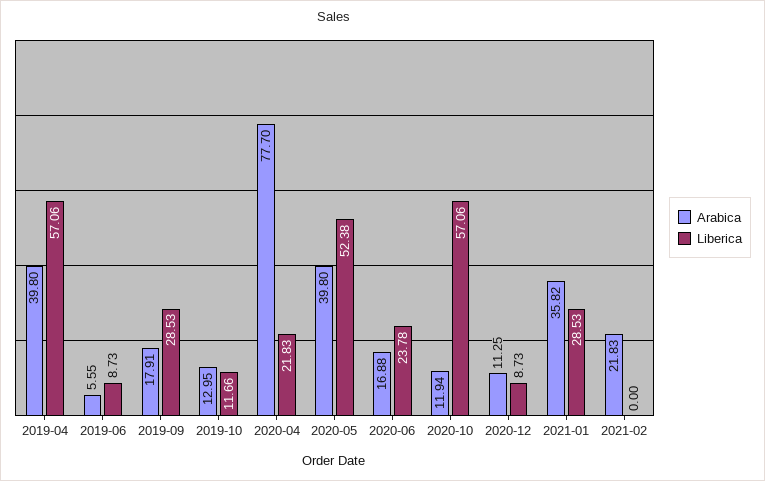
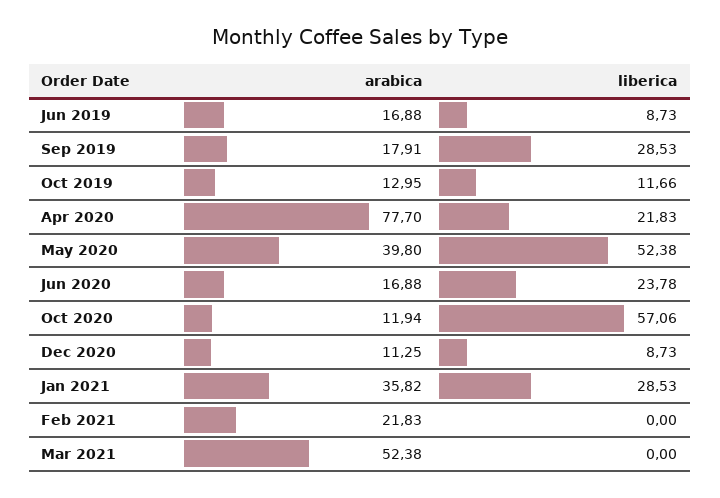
Arabica, 2019-04: 39.8 -> none
Liberica, 2019-04: 57.06 -> none
Arabica, 2019-06: 5.55 -> 16.88
Arabica, Mar 2021: none -> 52.38
Liberica, Mar 2021: none -> 0

